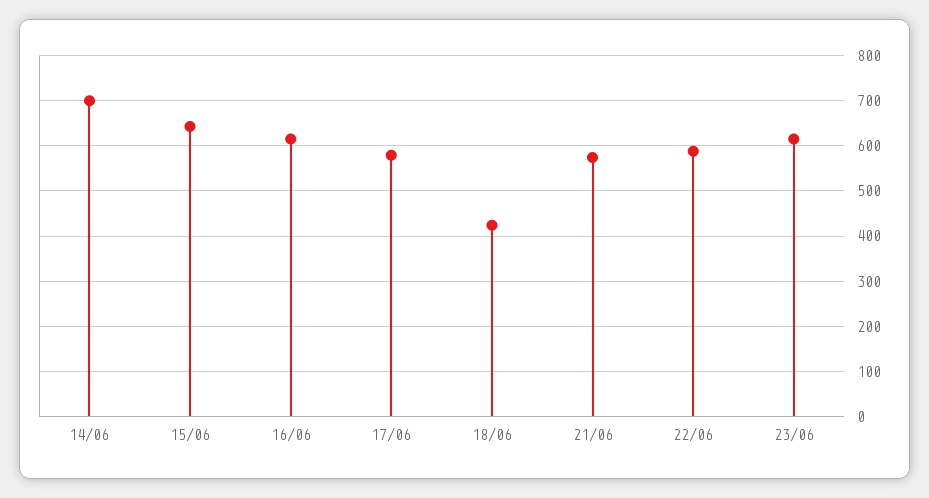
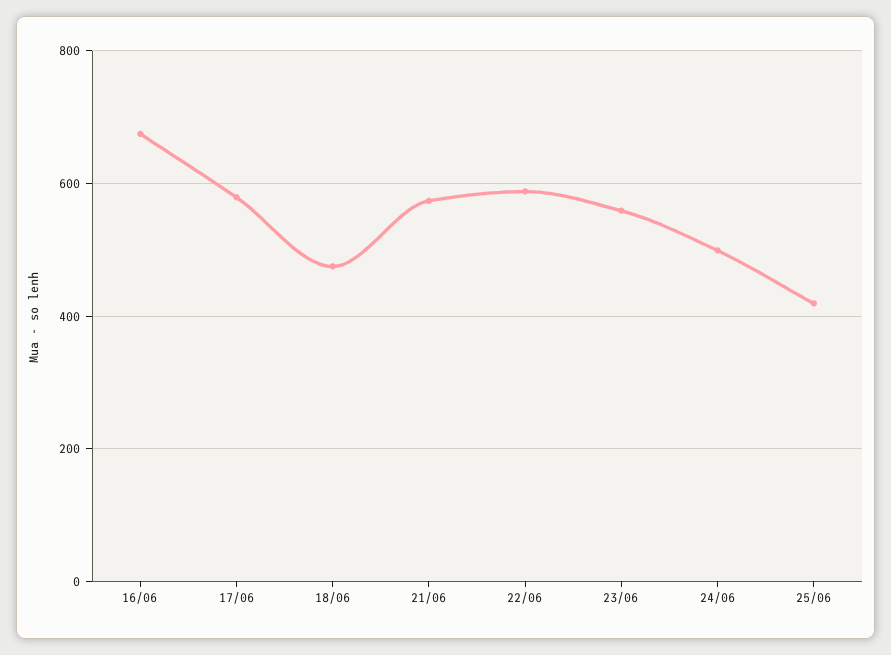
14/06: 700 -> none
15/06: 640 -> none
16/06: 620 -> 680
18/06: 420 -> 480
23/06: 620 -> 560
24/06: none -> 500
25/06: none -> 420

